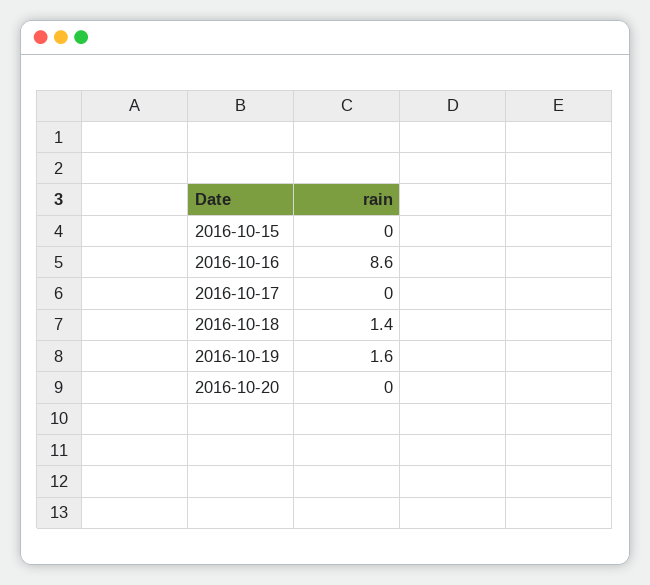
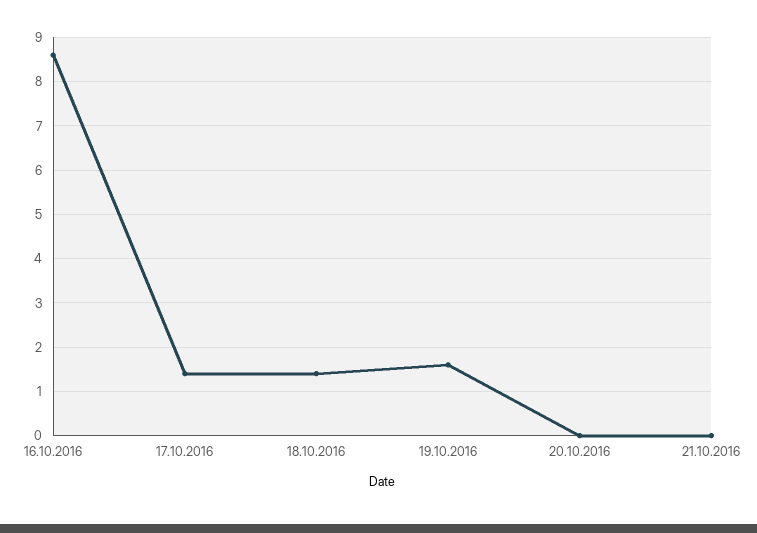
2016-10-15: 0 -> none
2016-10-17: 0 -> 1.5
21.10.2016: none -> 0

